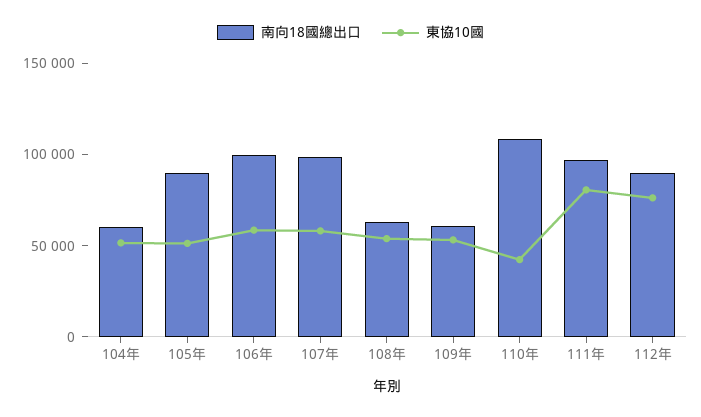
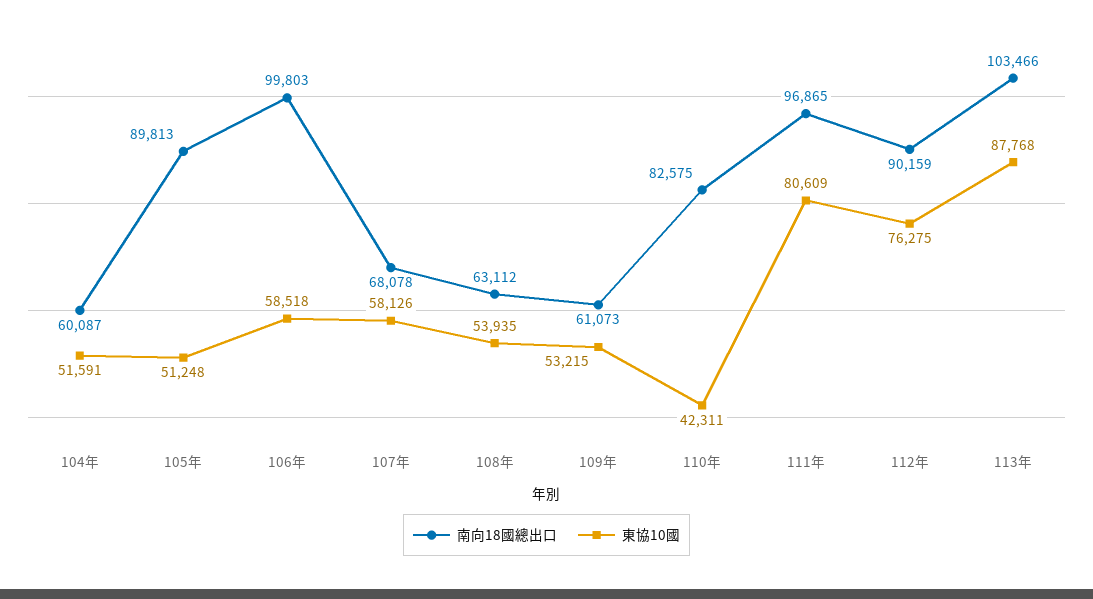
南向18國總出口, 107年: 100000 -> 68078
南向18國總出口, 110年: 110000 -> 82575
南向18國總出口, 113年: none -> 103466
東協10國, 113年: none -> 87768

